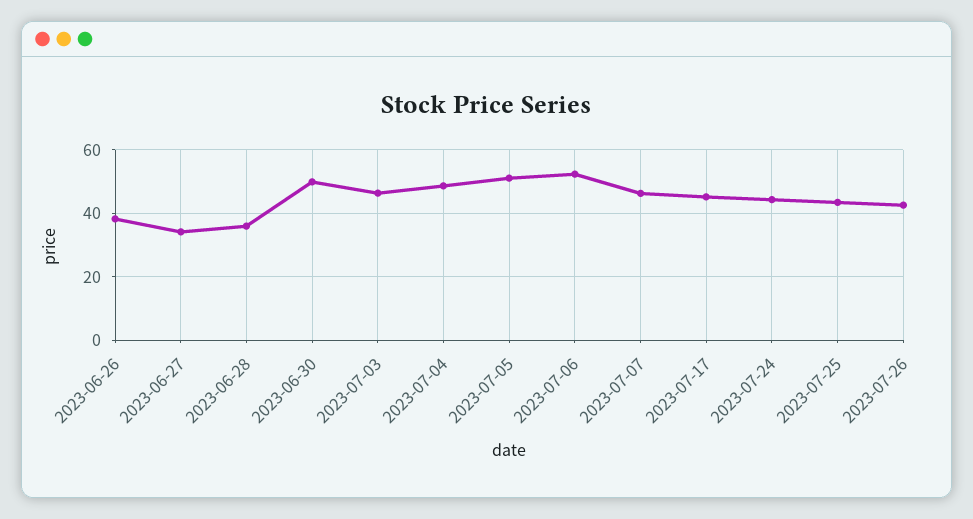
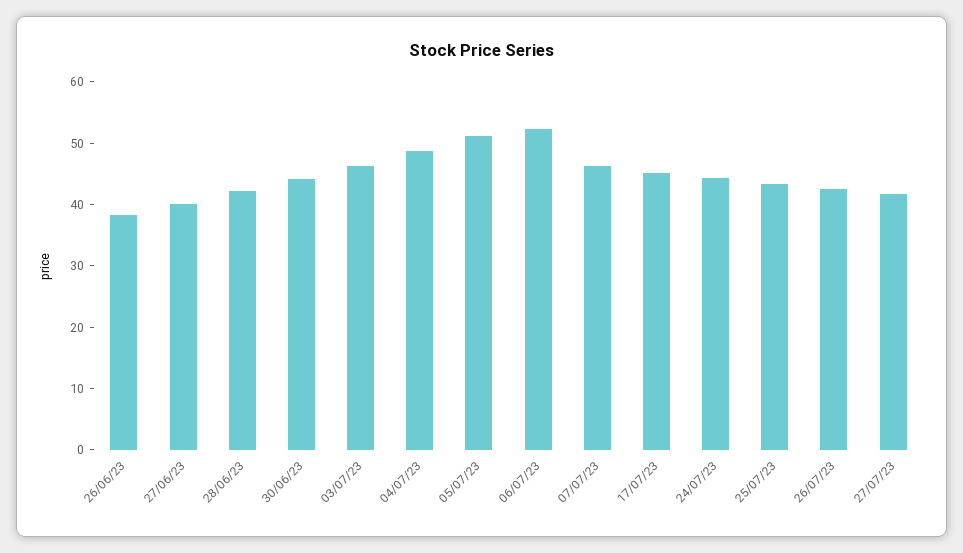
2023-06-27: 34 -> 40
2023-06-28: 36 -> 42
2023-06-30: 50 -> 44
27/07/23: none -> 42

